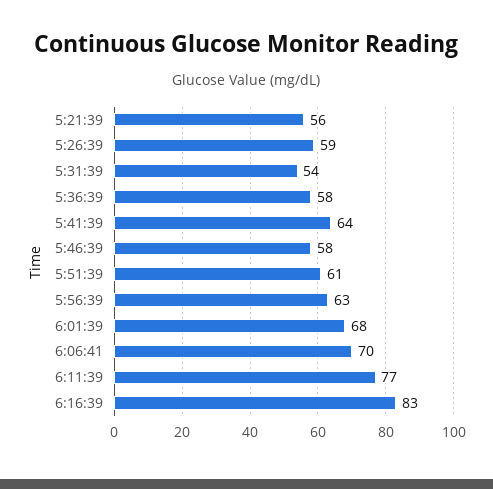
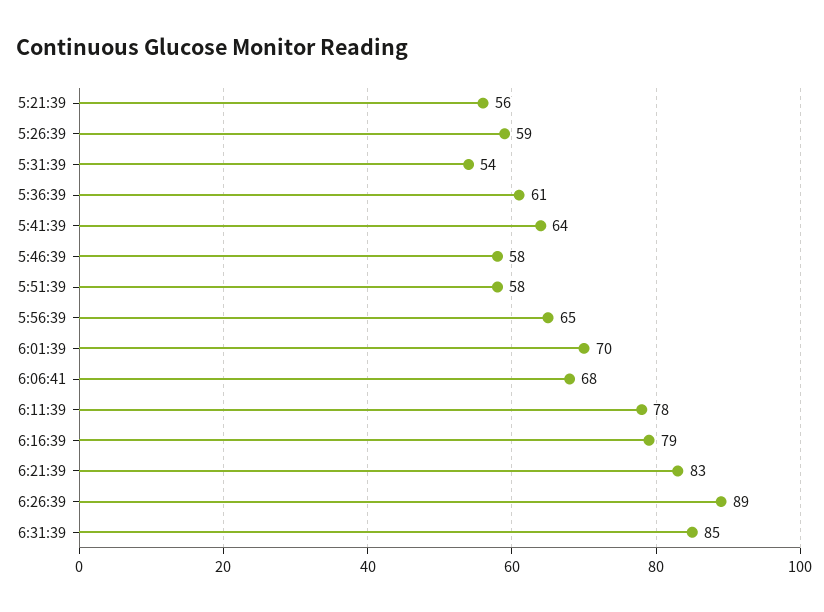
5:36:39: 58 -> 61
5:51:39: 61 -> 58
5:56:39: 63 -> 65
6:01:39: 68 -> 70
6:06:41: 70 -> 68
6:11:39: 77 -> 78
6:16:39: 83 -> 79
6:21:39: none -> 83
6:26:39: none -> 89
6:31:39: none -> 85

